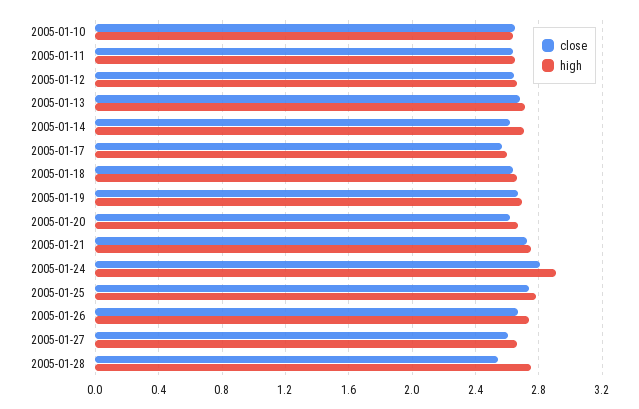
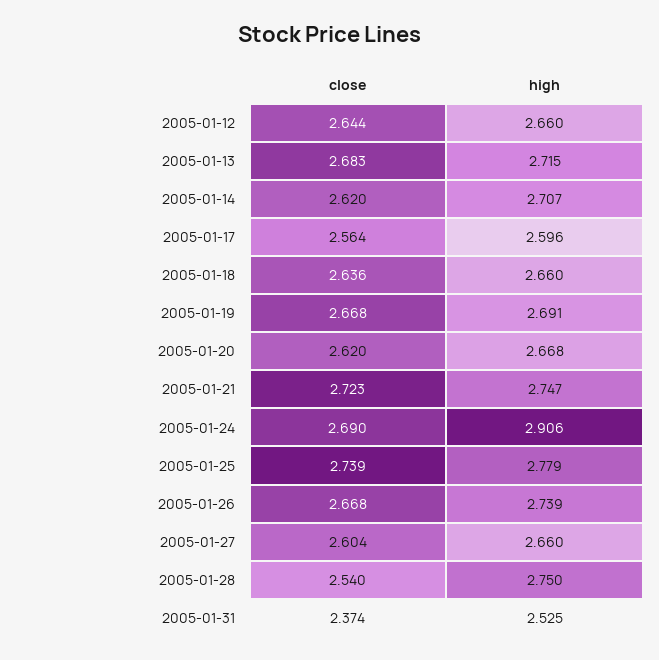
close, 2005-01-10: 2.65 -> none
high, 2005-01-10: 2.65 -> none
close, 2005-01-11: 2.65 -> none
high, 2005-01-11: 2.65 -> none
close, 2005-01-24: 2.8 -> 2.69
close, 2005-01-31: none -> 2.374
high, 2005-01-31: none -> 2.525

